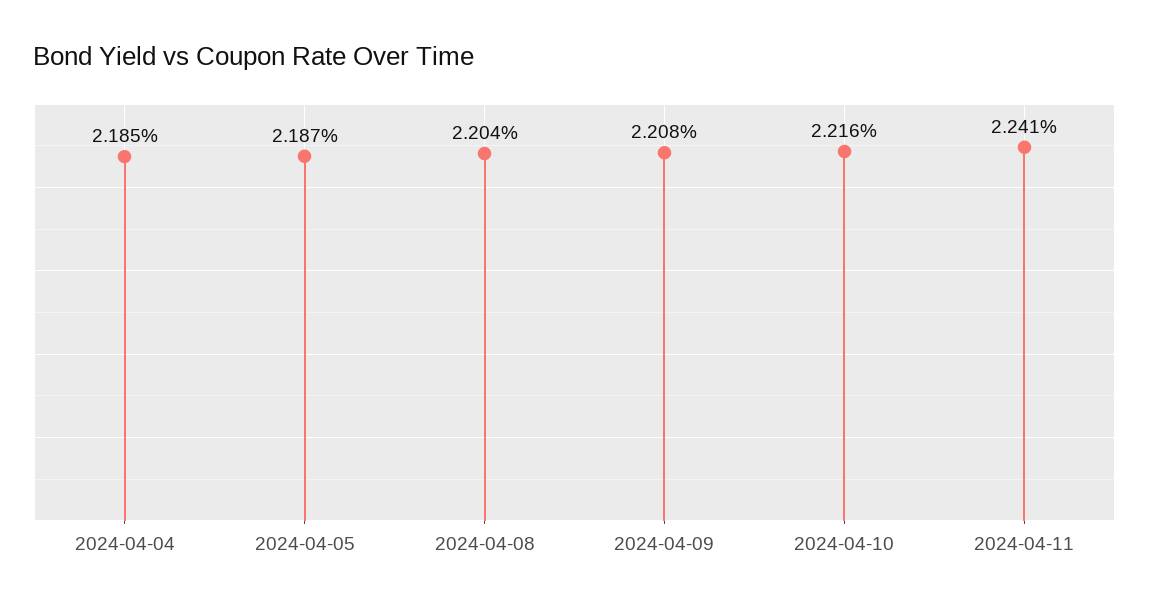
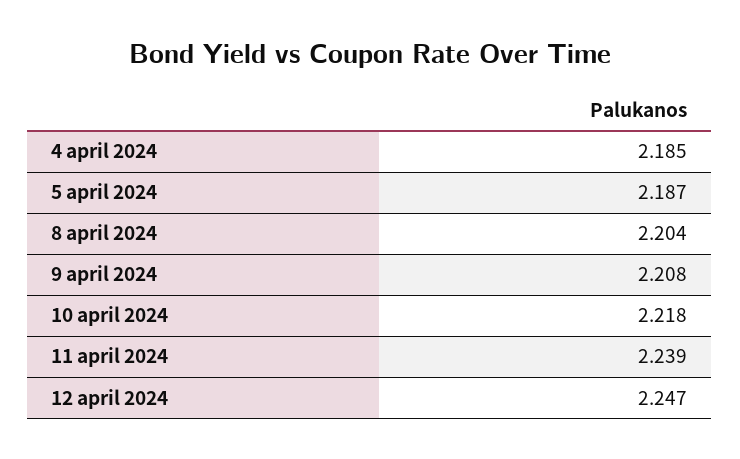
2024-04-10: 2.216 -> 2.218
2024-04-11: 2.241 -> 2.239
12 april 2024: none -> 2.247

